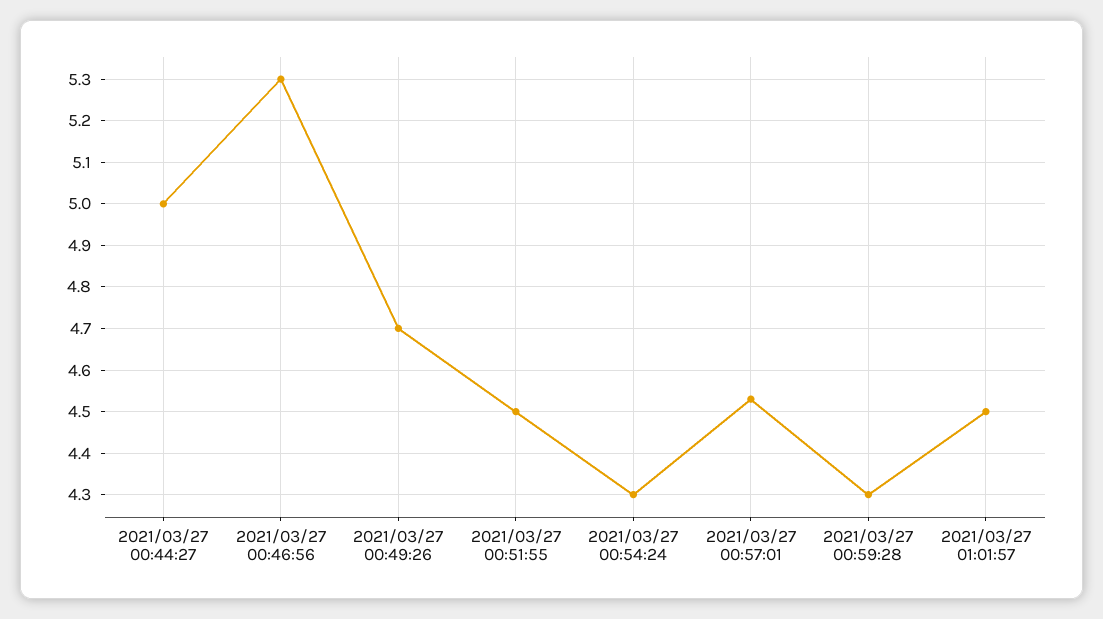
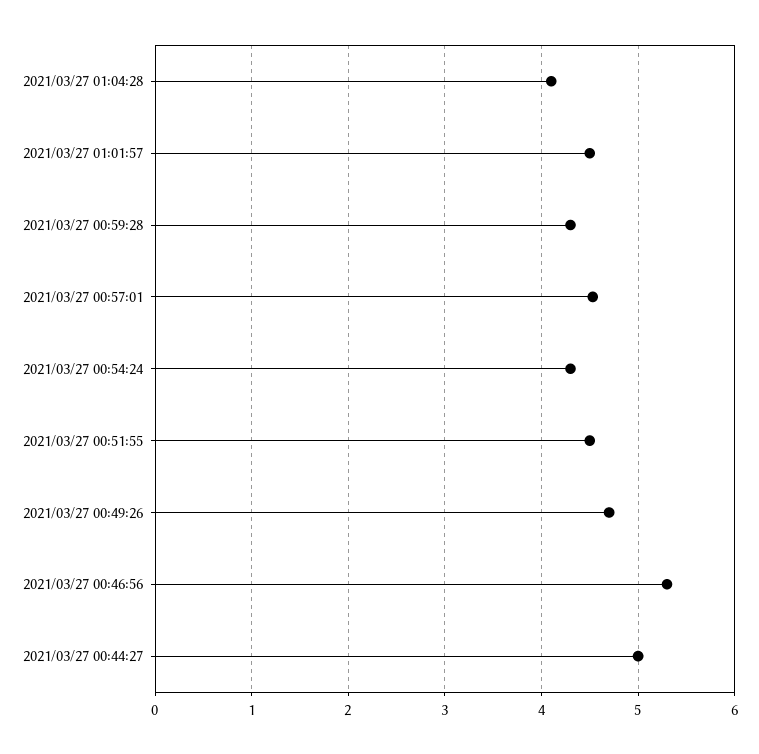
2021/03/27 01:04:28: none -> 4.1

